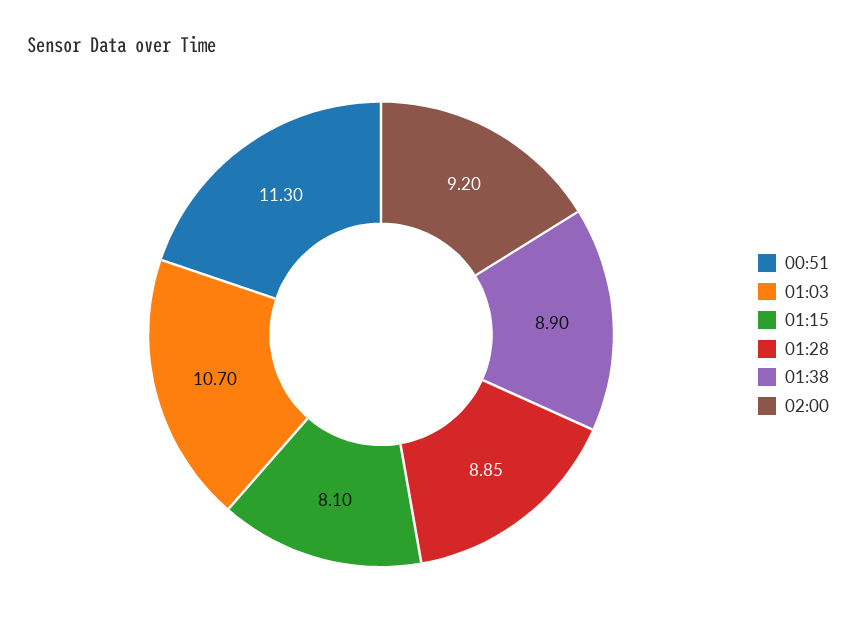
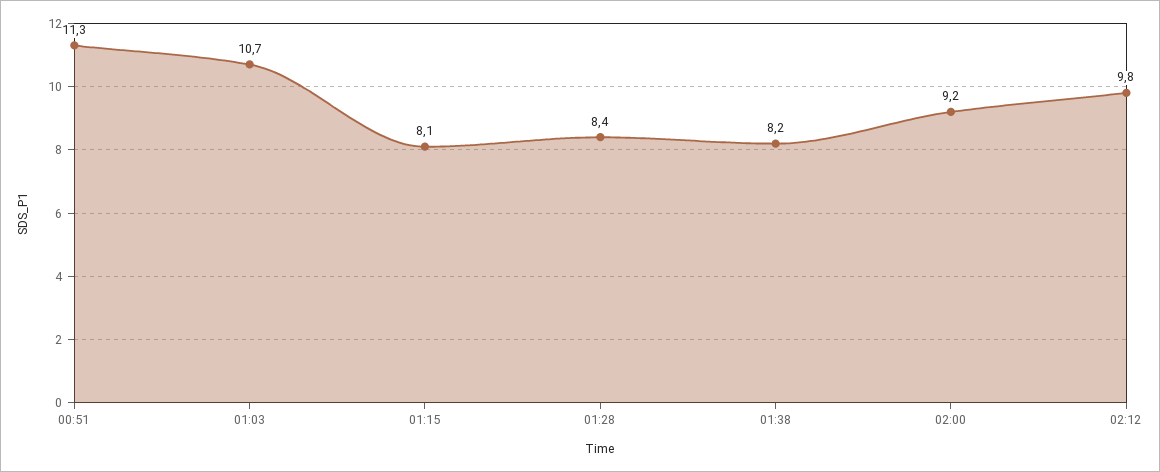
01:28: 8.85 -> 8.4
01:38: 8.9 -> 8.2
02:12: none -> 9.8

